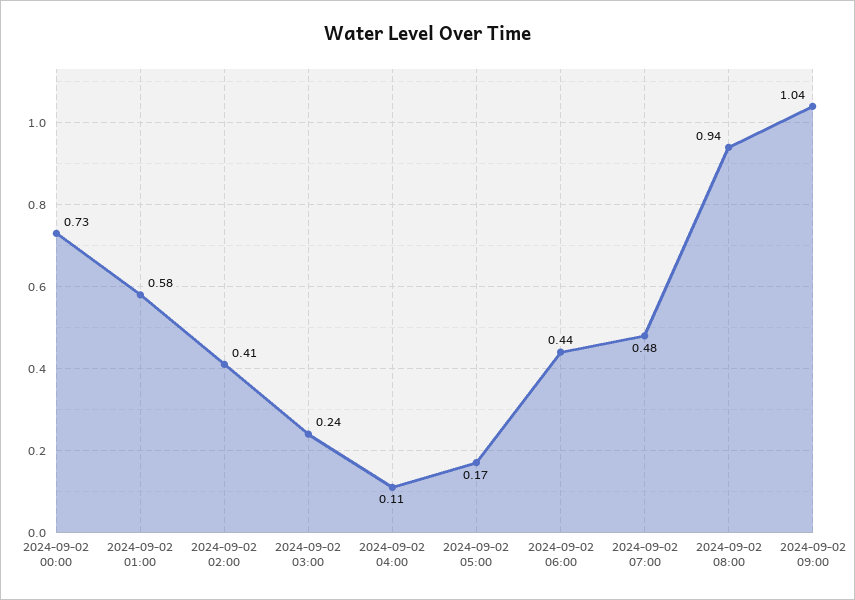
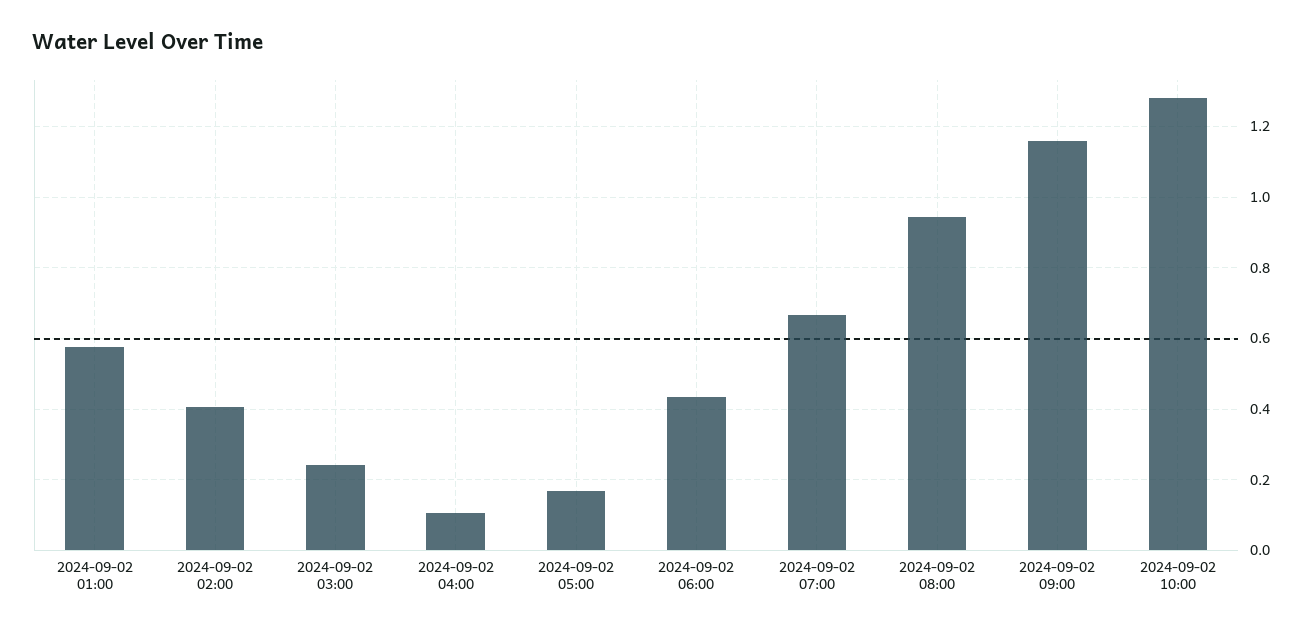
2024-09-02 00:00: 0.73 -> none
2024-09-02 07:00: 0.48 -> 0.66
2024-09-02 09:00: 1.04 -> 1.16
2024-09-02 10:00: none -> 1.28

